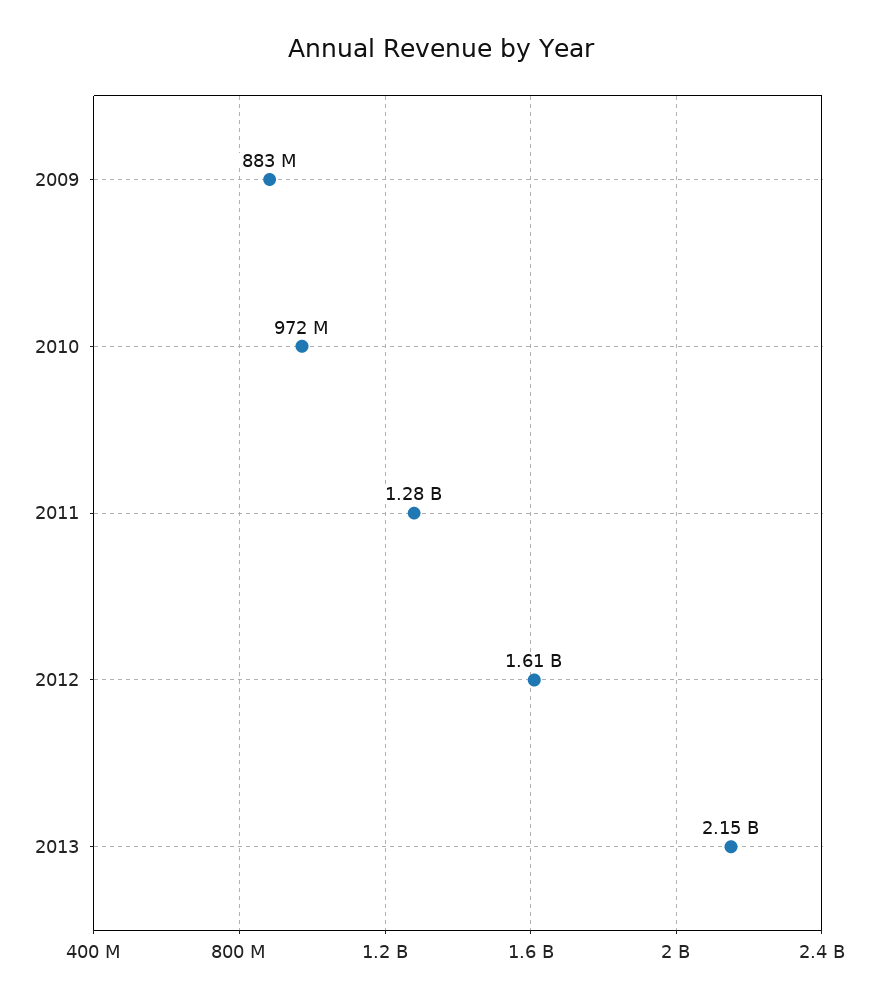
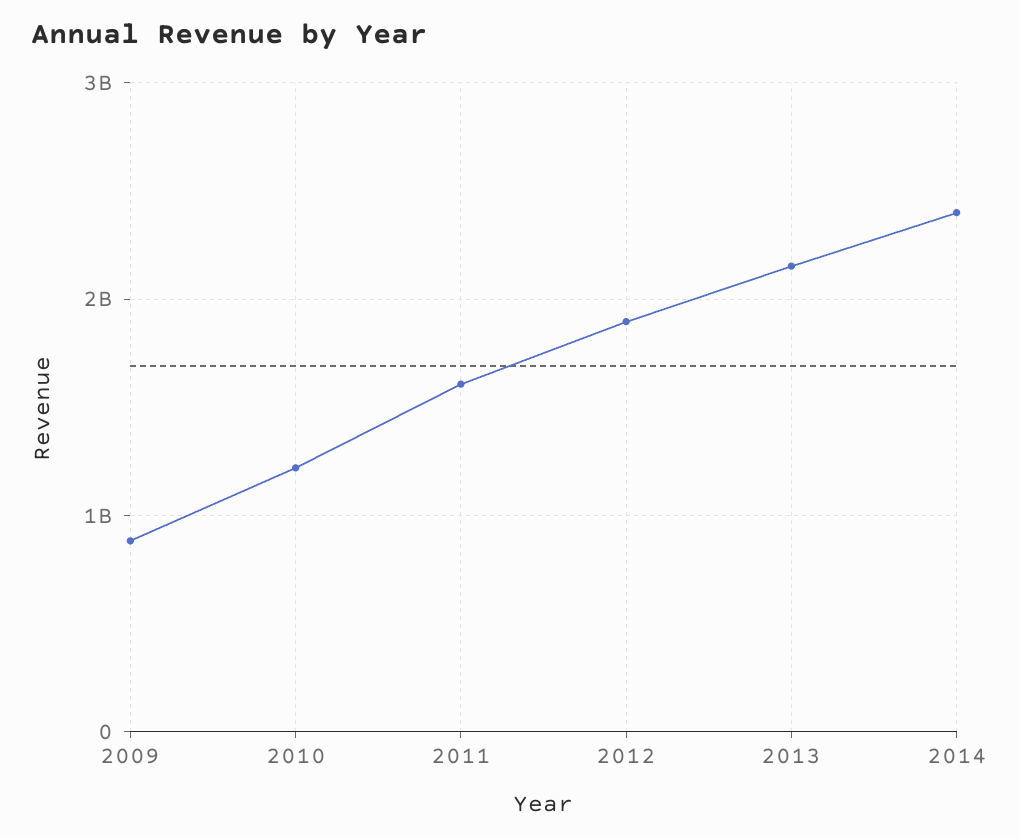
2010: 972000000 -> 1200000000
2011: 1280000000 -> 1600000000
2012: 1610000000 -> 1900000000
2014: none -> 2400000000

